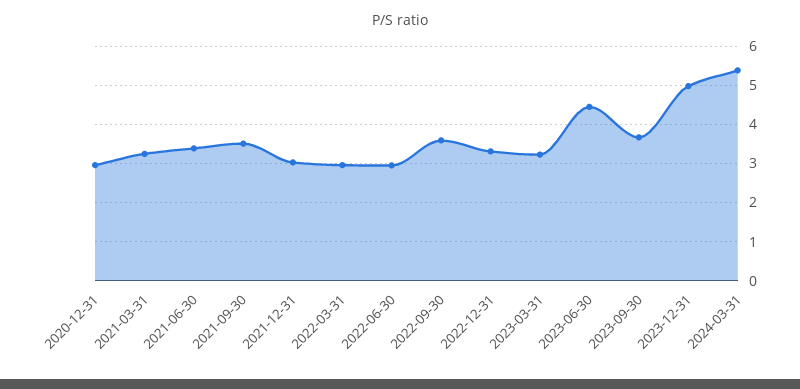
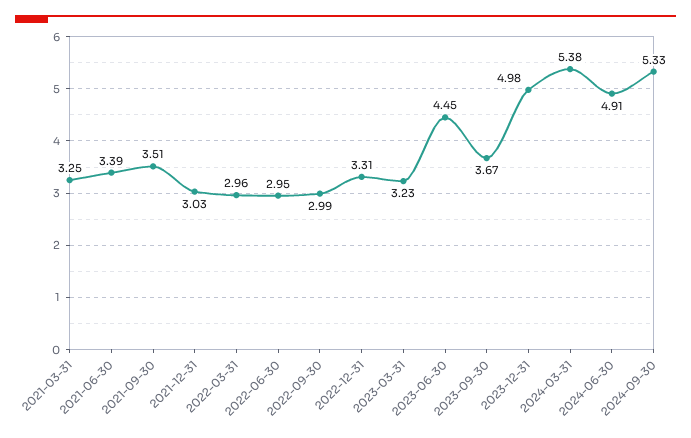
2020-12-31: 3 -> none
2022-09-30: 3.6 -> 2.99
2024-06-30: none -> 4.91
2024-09-30: none -> 5.33

